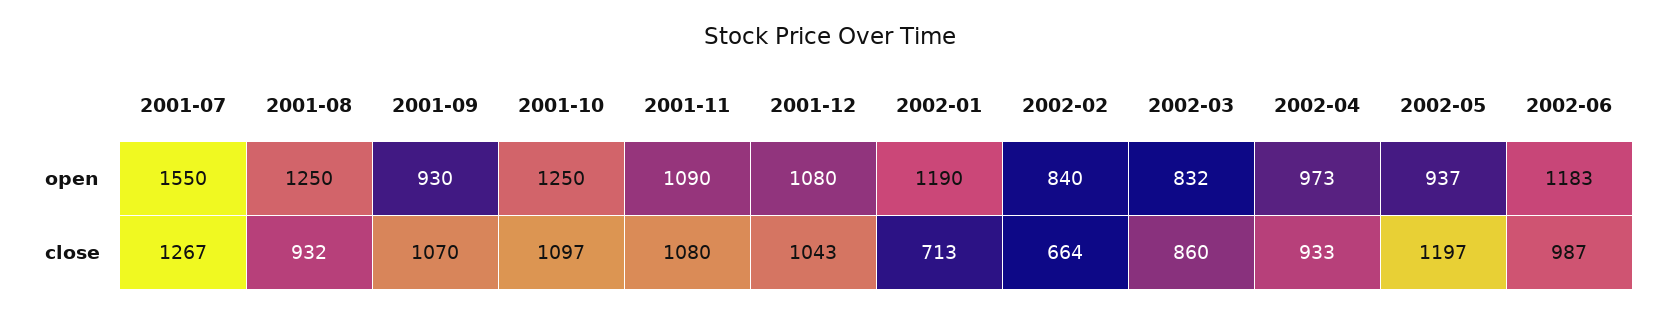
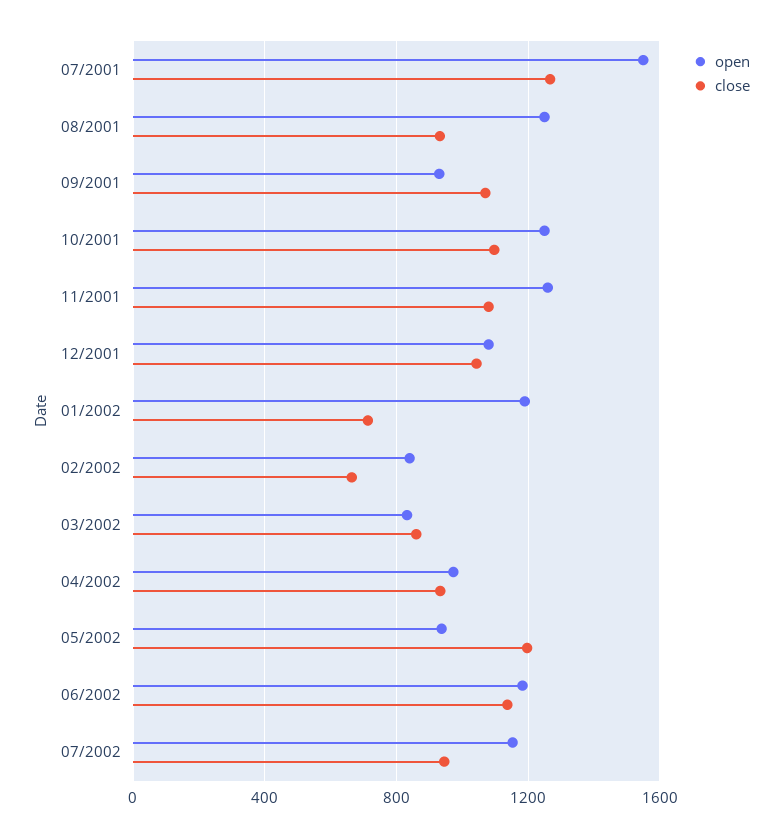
open, 2001-11: 1090 -> 1250
close, 2002-06: 987 -> 1150
open, 07/2002: none -> 1150
close, 07/2002: none -> 950

